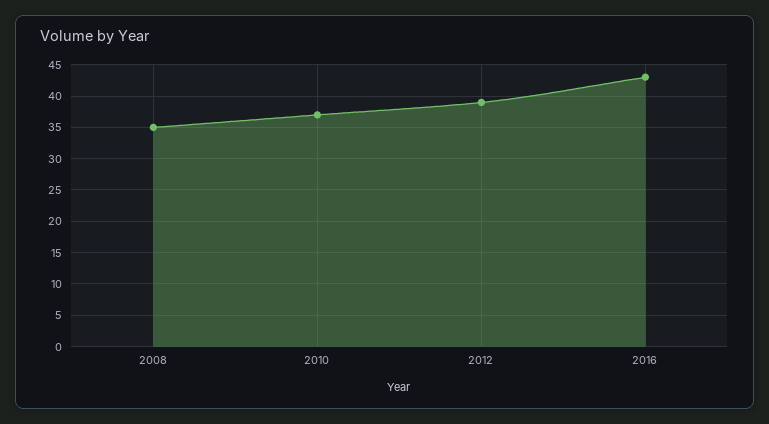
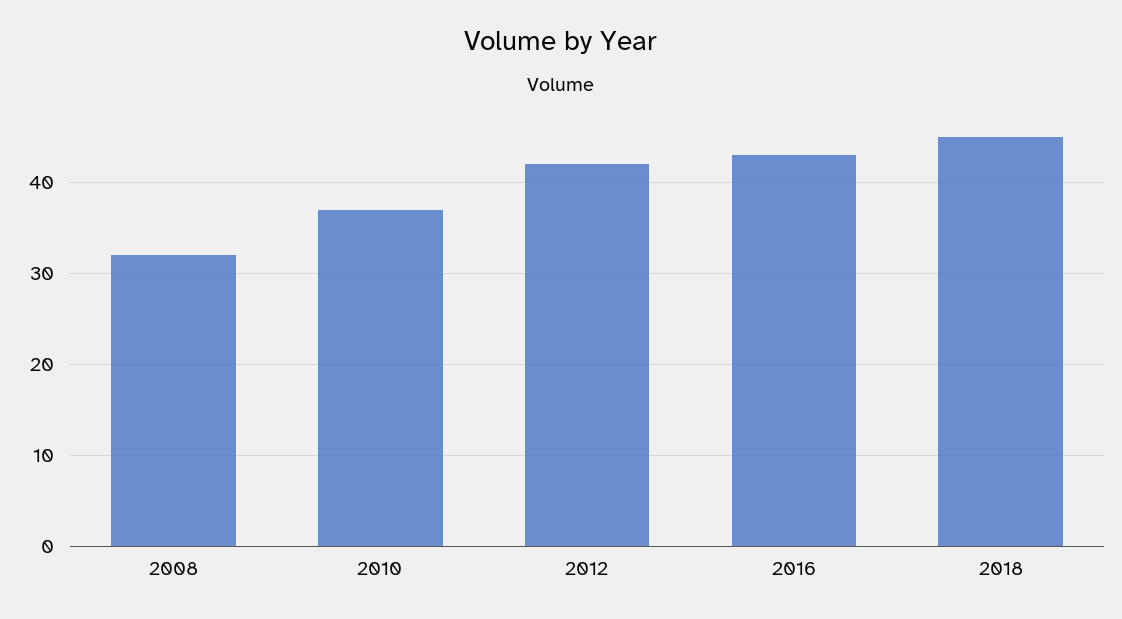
2008: 35 -> 32
2012: 39 -> 42
2018: none -> 45

